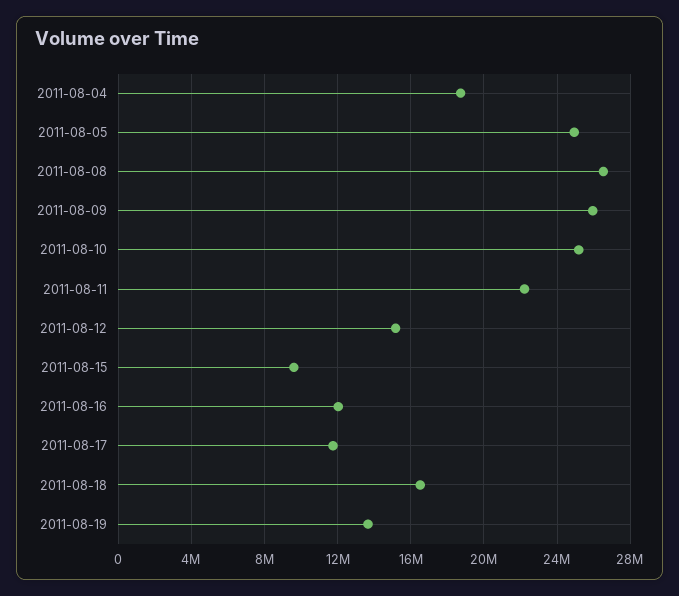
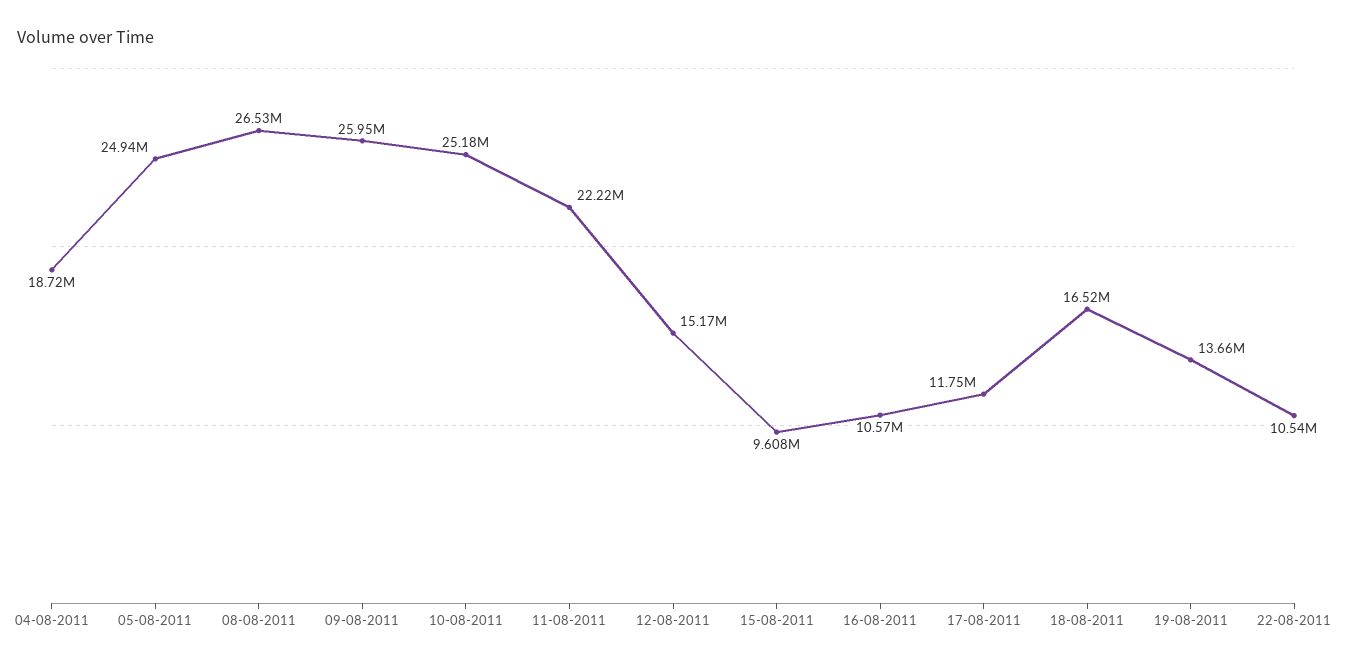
2011-08-16: 12000000 -> 10570000
22-08-2011: none -> 10540000

